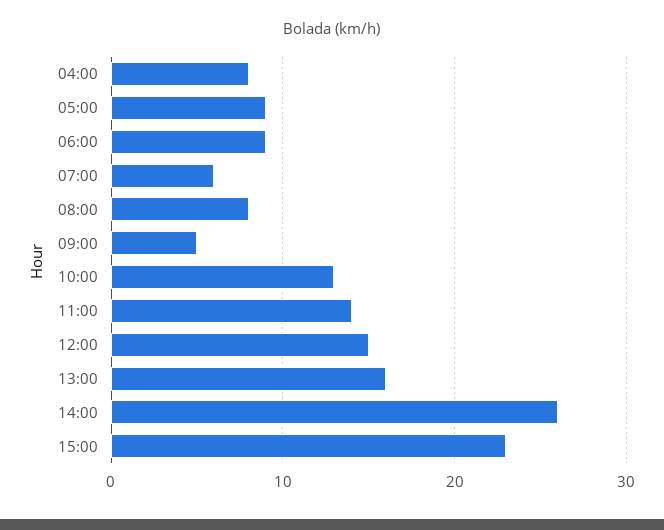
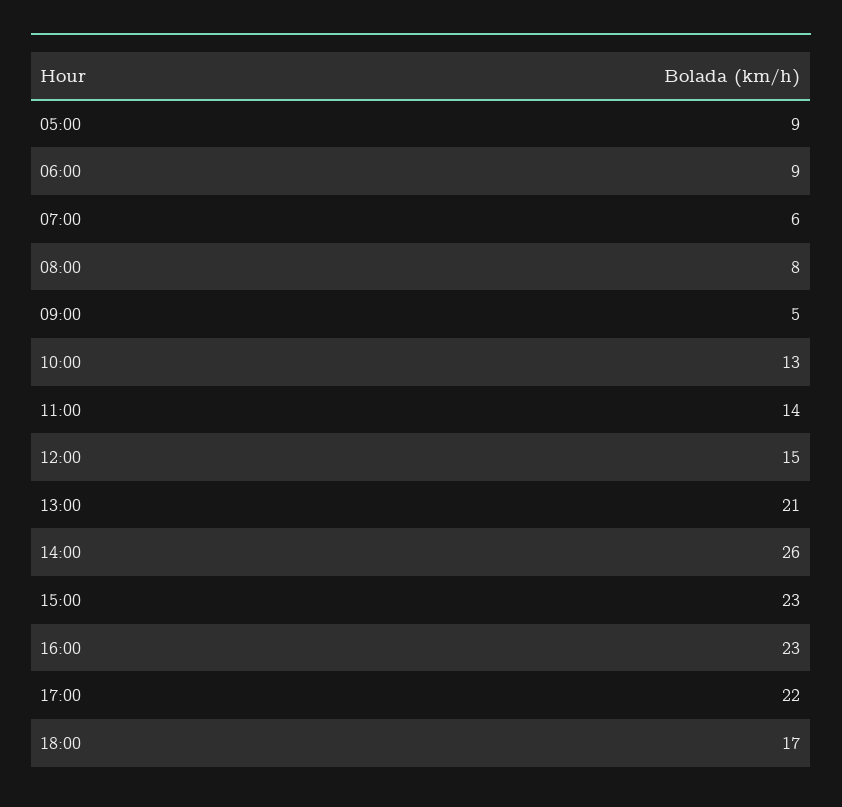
04:00: 8 -> none
13:00: 16 -> 21
16:00: none -> 23
17:00: none -> 22
18:00: none -> 17

